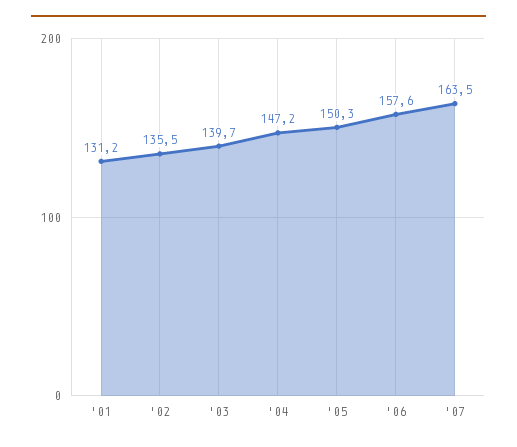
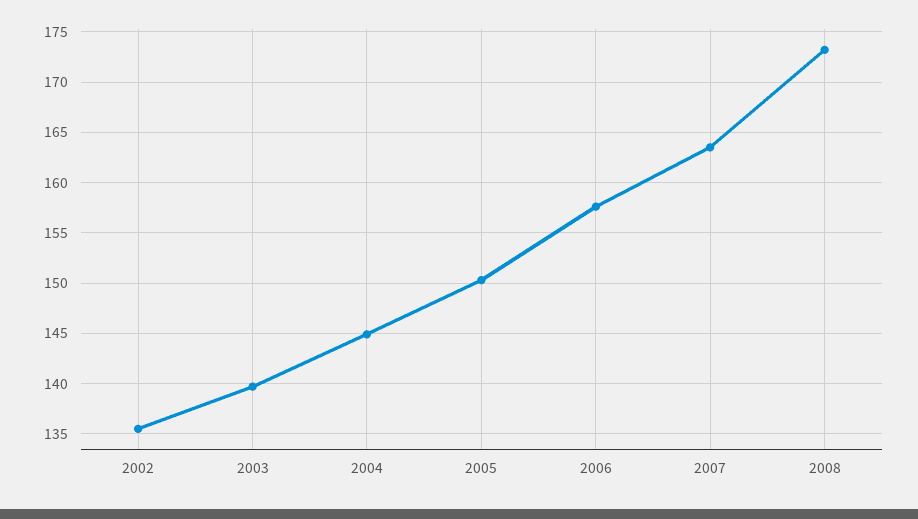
'01: 131.2 -> none
'04: 147.2 -> 145
2008: none -> 173

